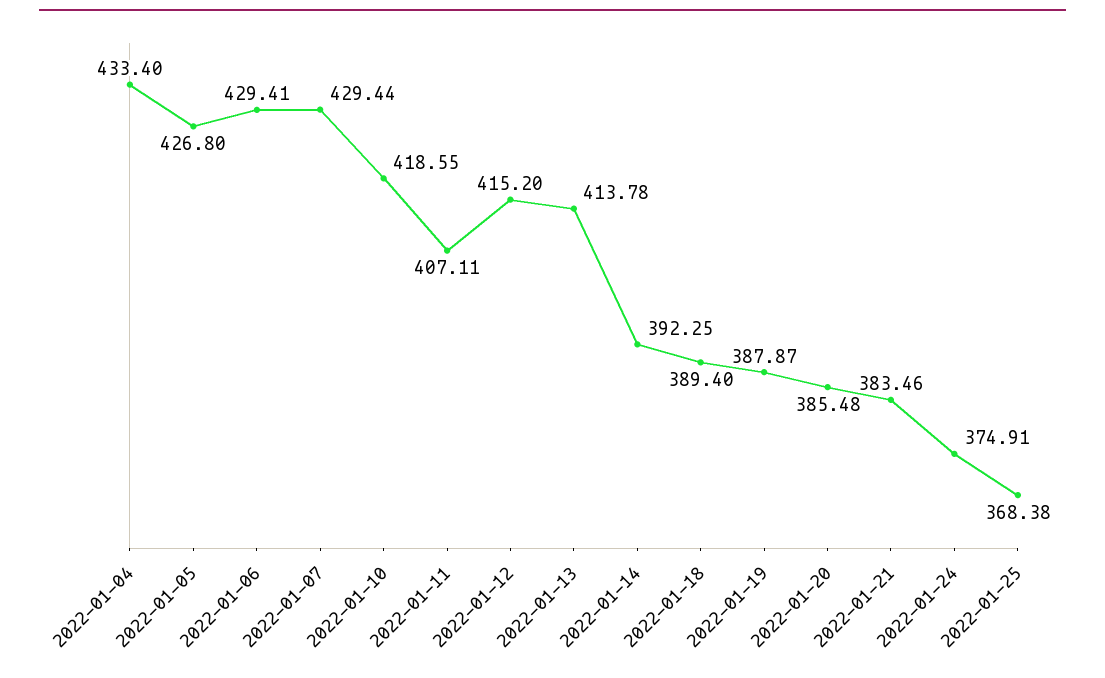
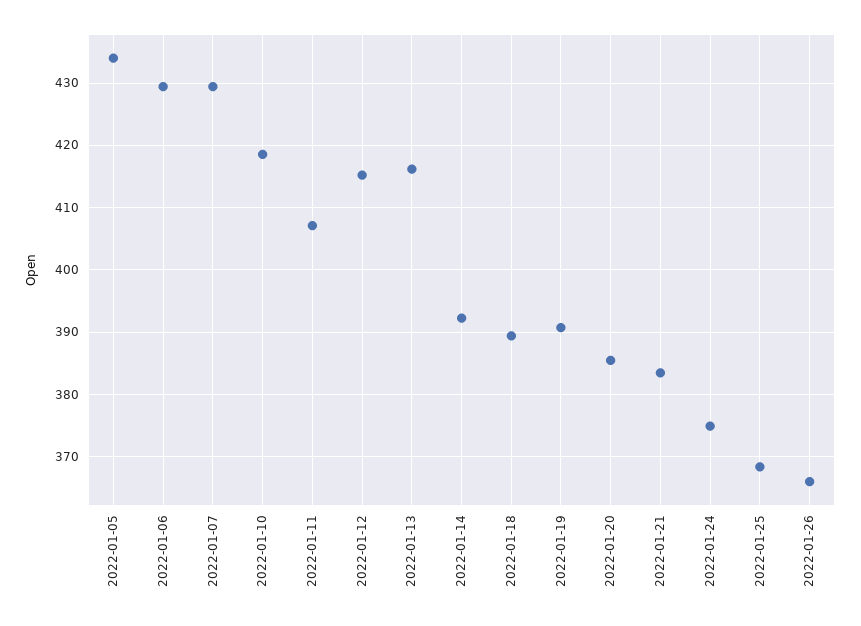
2022-01-04: 433.4 -> none
2022-01-05: 426.8 -> 434
2022-01-13: 413.78 -> 416
2022-01-19: 387.87 -> 391
2022-01-26: none -> 366

